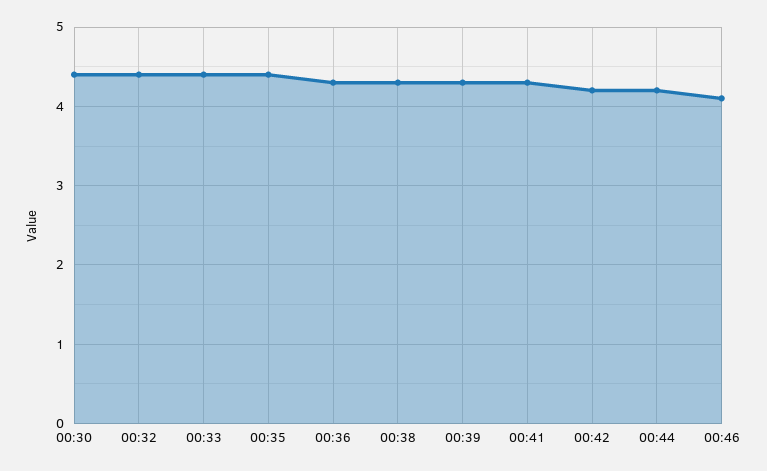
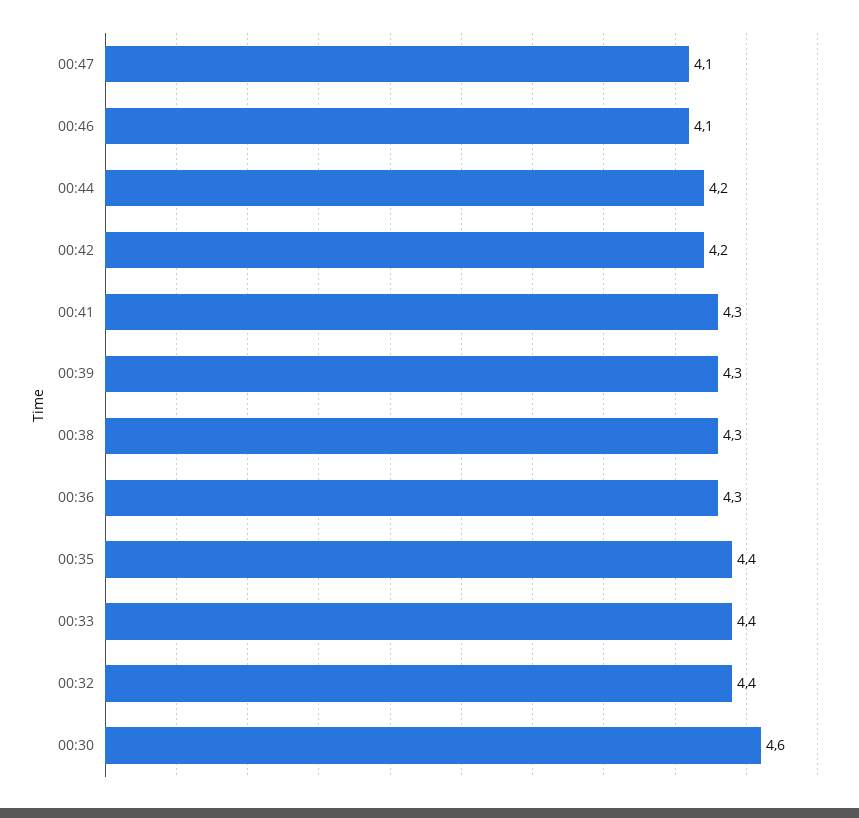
00:30: 4.4 -> 4.6
00:47: none -> 4.1

